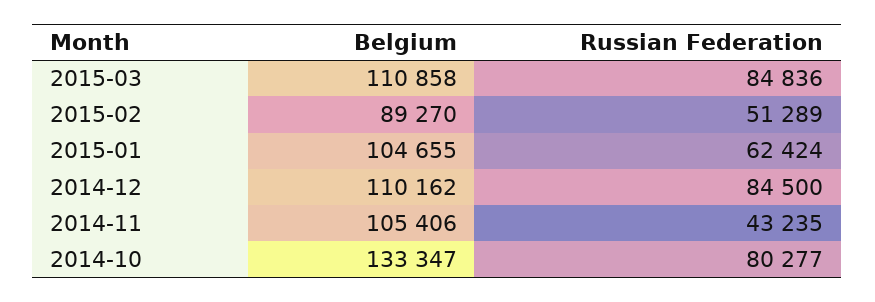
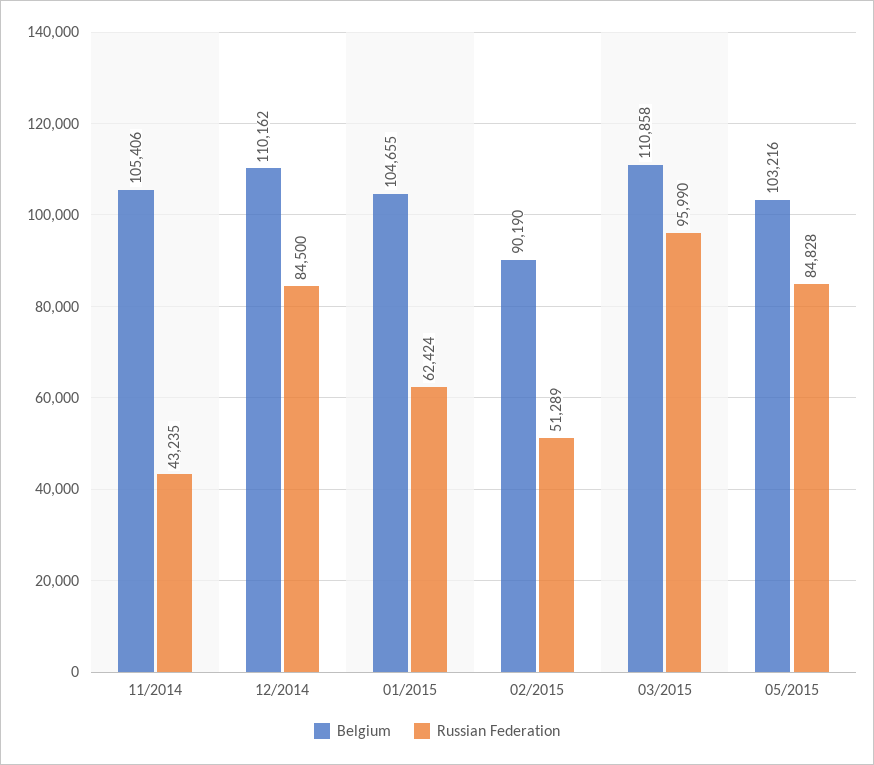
Russian Federation, 2015-03: 84836 -> 95990
Belgium, 2015-02: 89270 -> 90190
Belgium, 2014-10: 133347 -> none
Russian Federation, 2014-10: 80277 -> none
Belgium, 05/2015: none -> 103216
Russian Federation, 05/2015: none -> 84828

